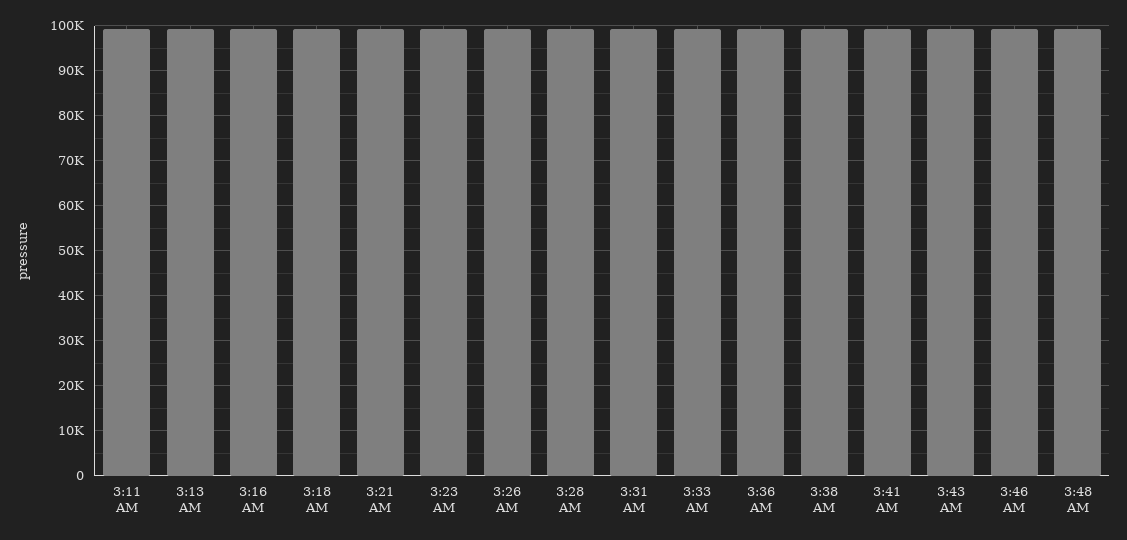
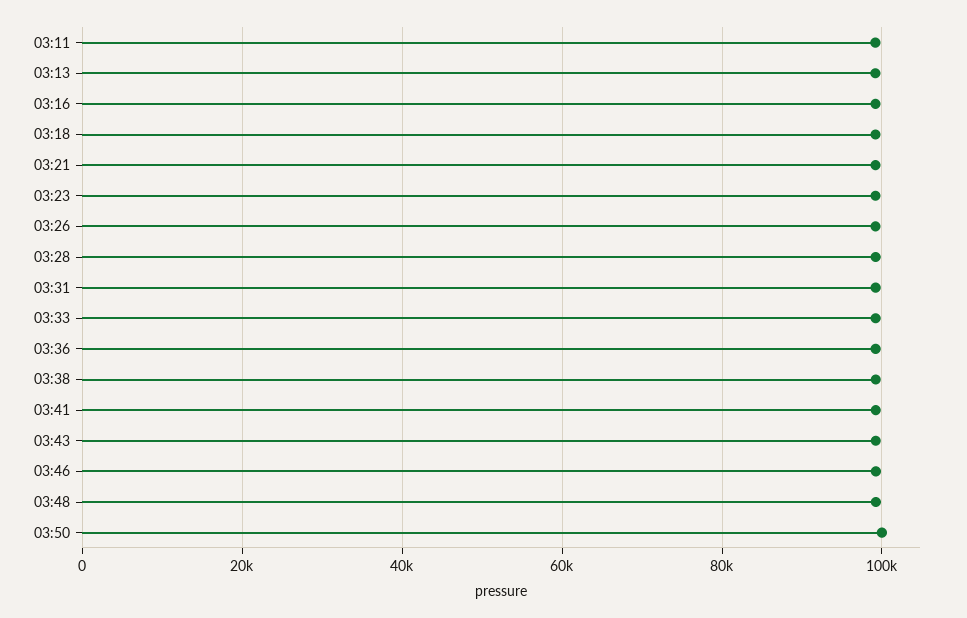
03:50: none -> 100000

